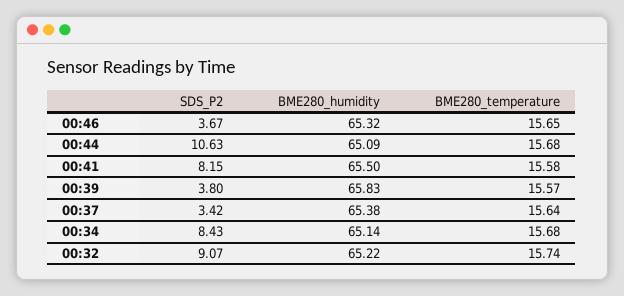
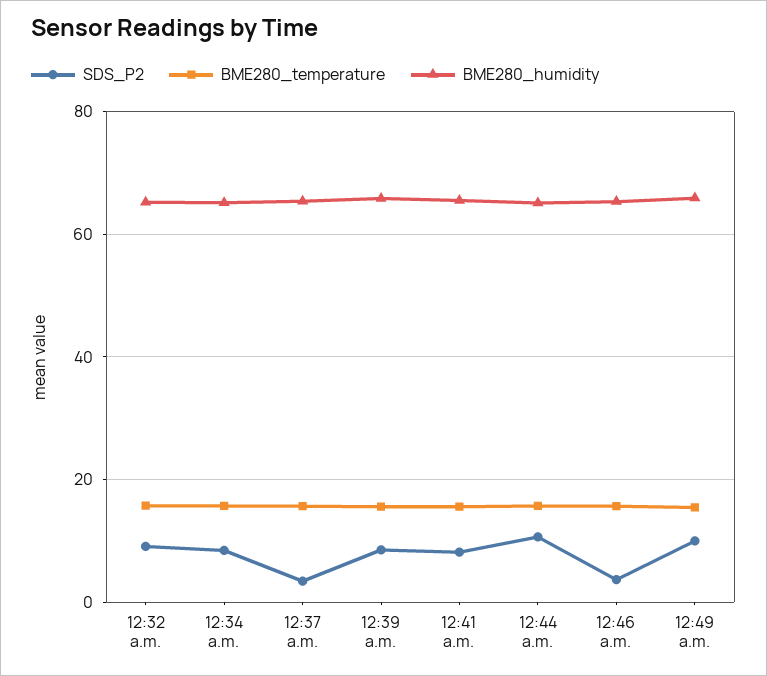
SDS_P2, 00:39: 3.8 -> 8
SDS_P2, 12:49 a.m.: none -> 10
BME280_temperature, 12:49 a.m.: none -> 16
BME280_humidity, 12:49 a.m.: none -> 66

